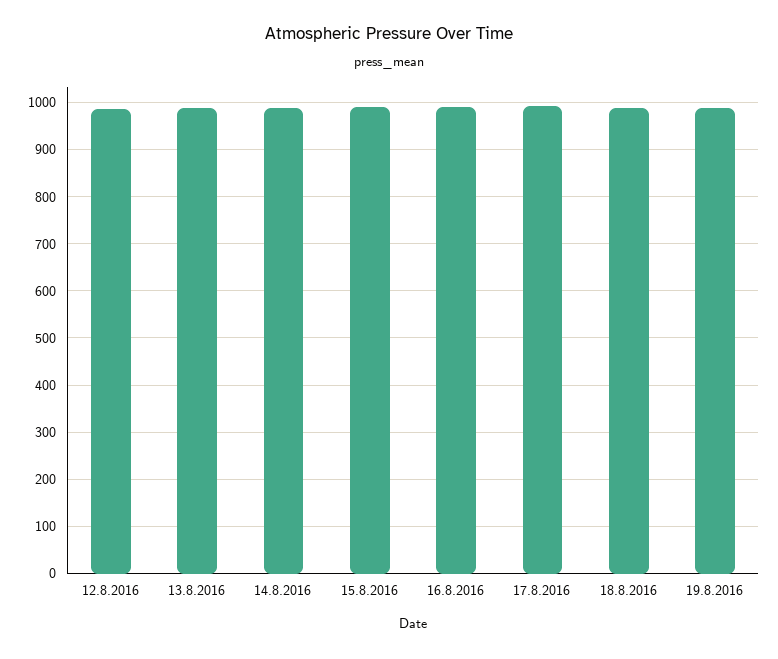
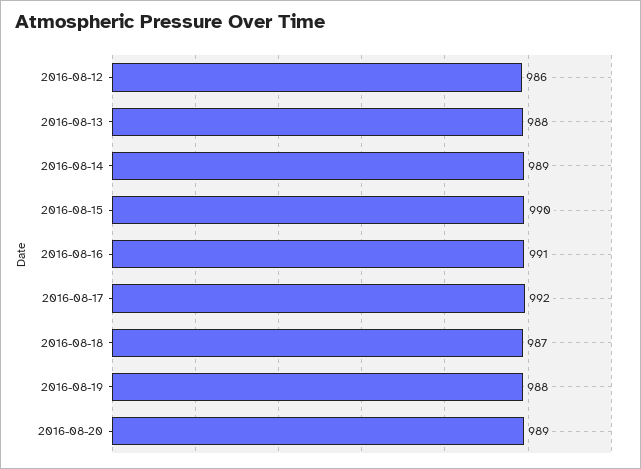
2016-08-20: none -> 989

